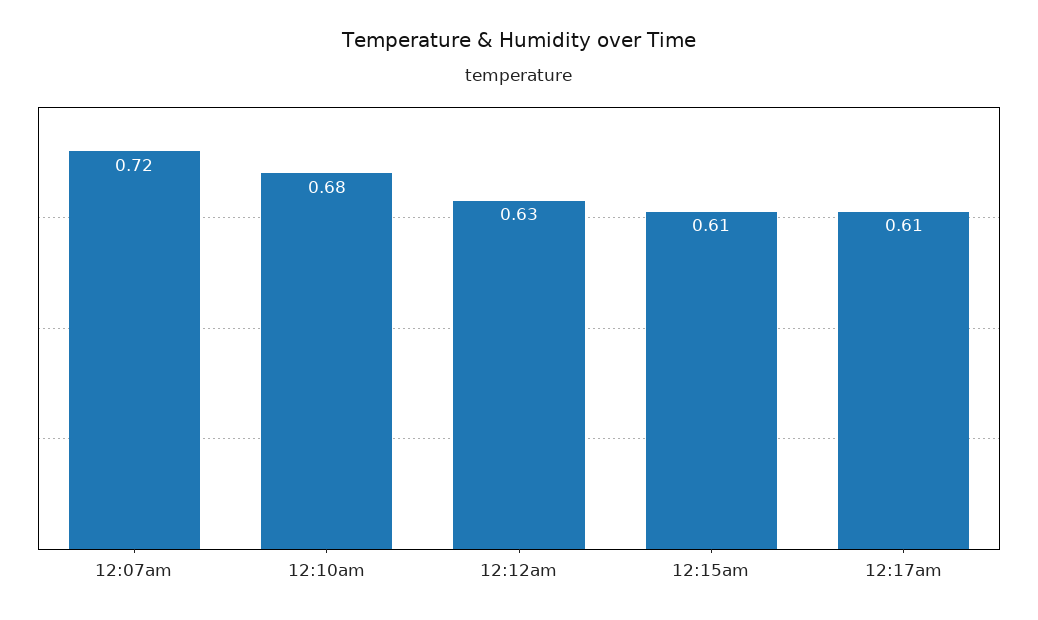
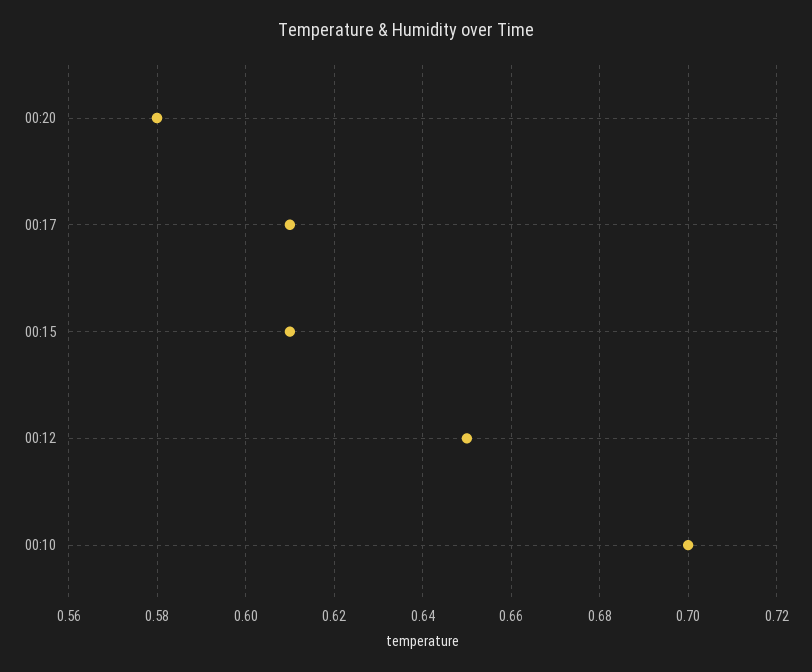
12:07am: 0.72 -> none
12:10am: 0.68 -> 0.7
12:12am: 0.63 -> 0.65
00:20: none -> 0.58

